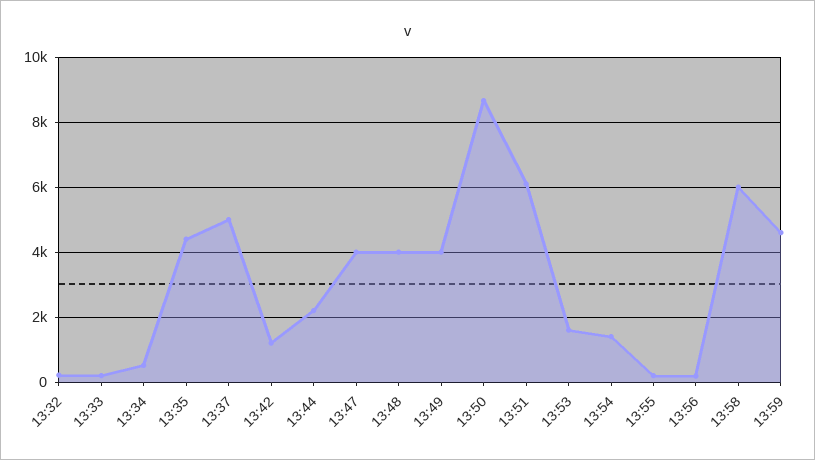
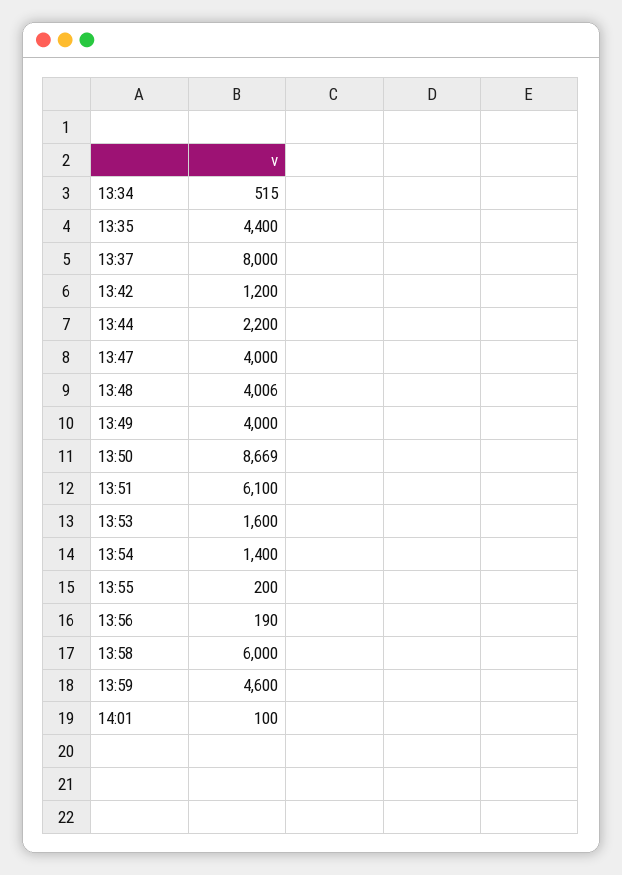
13:32: 200 -> none
13:33: 200 -> none
13:37: 5000 -> 8000
14:01: none -> 100

